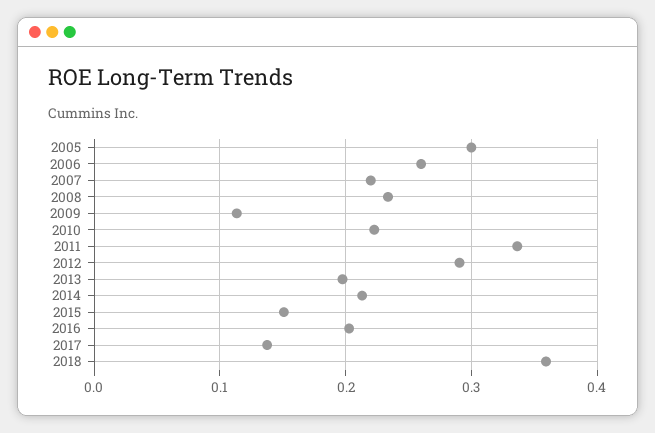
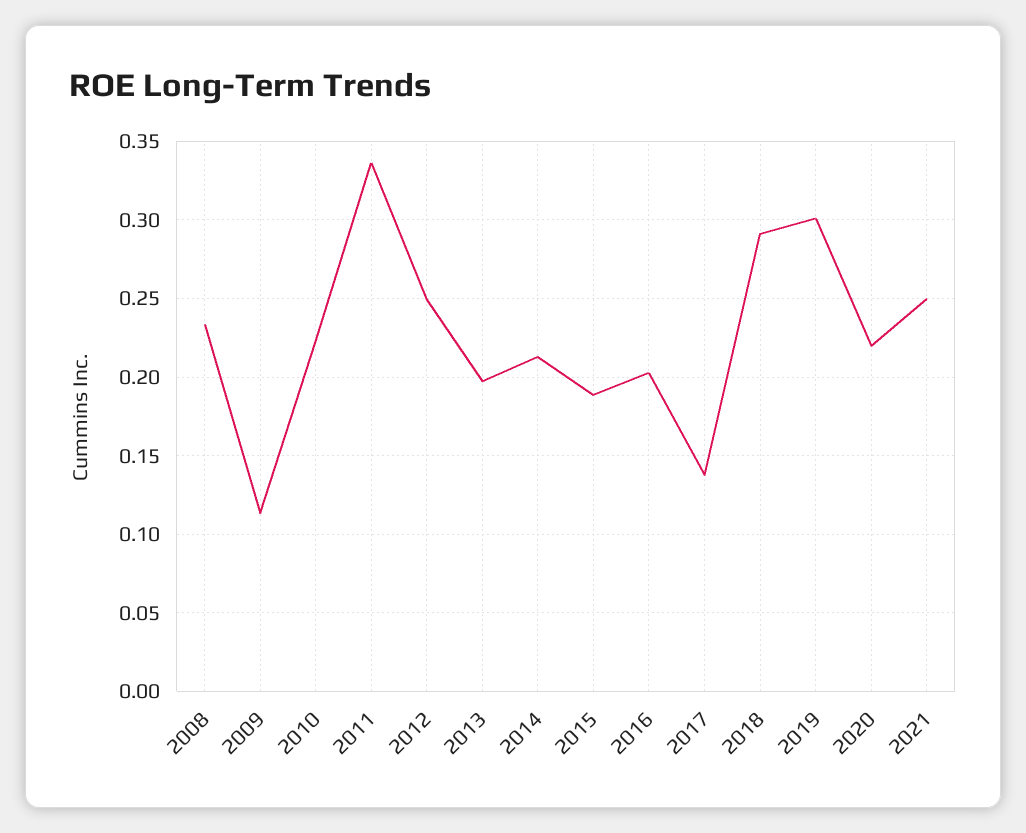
2005: 0.3 -> none
2006: 0.26 -> none
2007: 0.22 -> none
2012: 0.29 -> 0.25
2015: 0.15 -> 0.19
2018: 0.36 -> 0.29
2019: none -> 0.3
2020: none -> 0.22
2021: none -> 0.25

